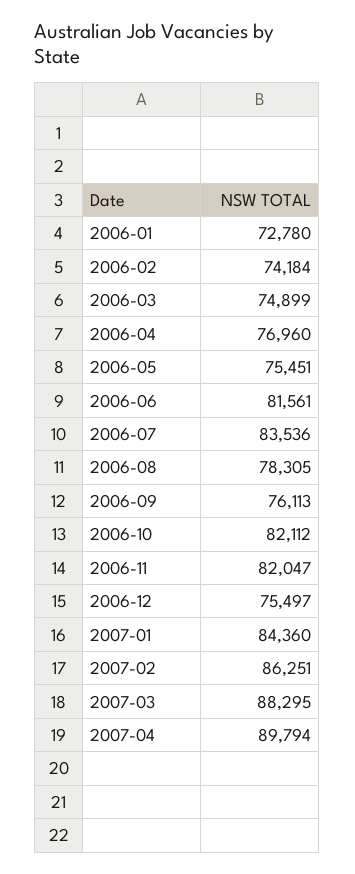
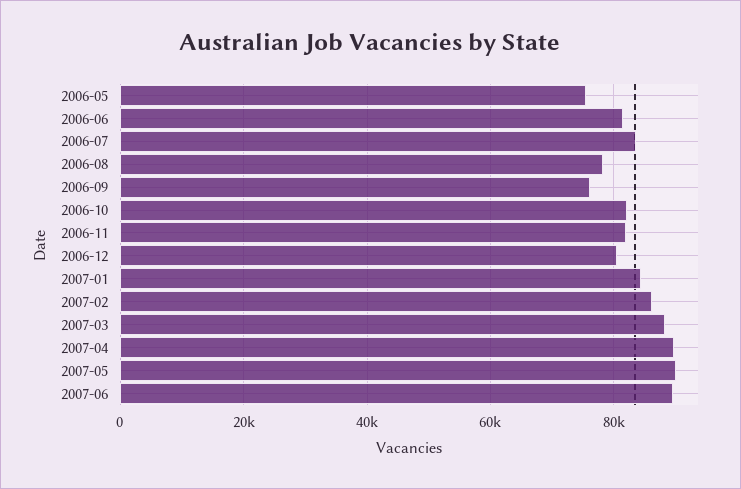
2006-01: 72780 -> none
2006-02: 74184 -> none
2006-03: 74899 -> none
2006-04: 76960 -> none
2006-12: 75497 -> 80000
2007-05: none -> 90000
2007-06: none -> 90000

